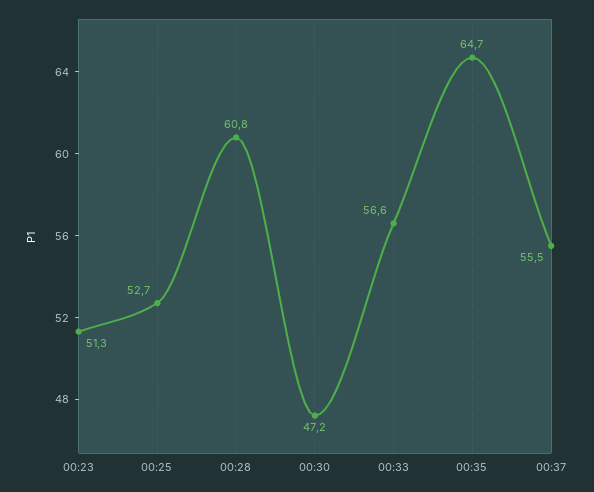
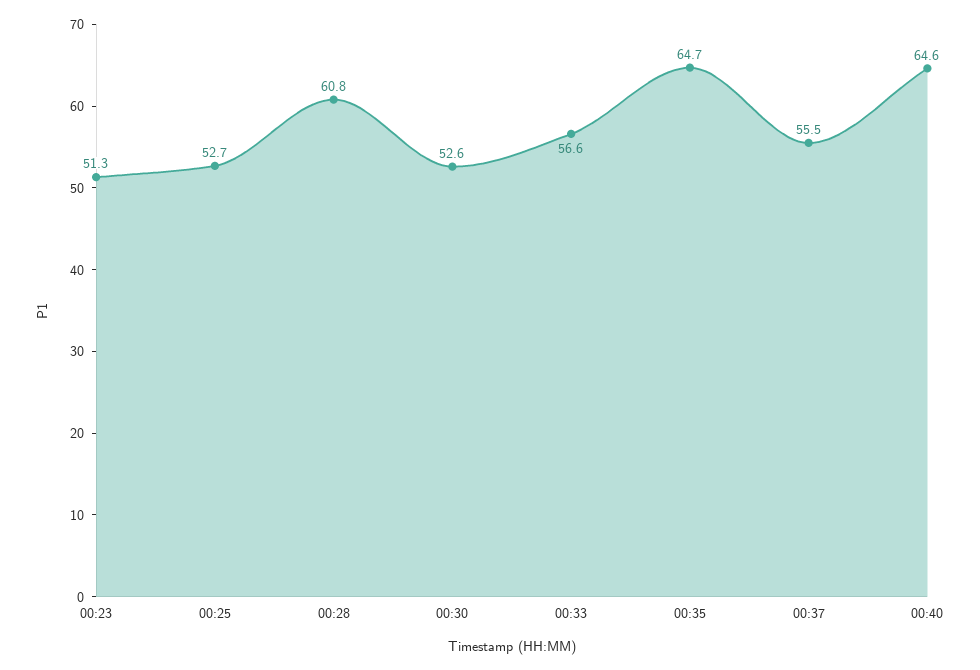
00:30: 47.2 -> 52.6
00:40: none -> 64.6

